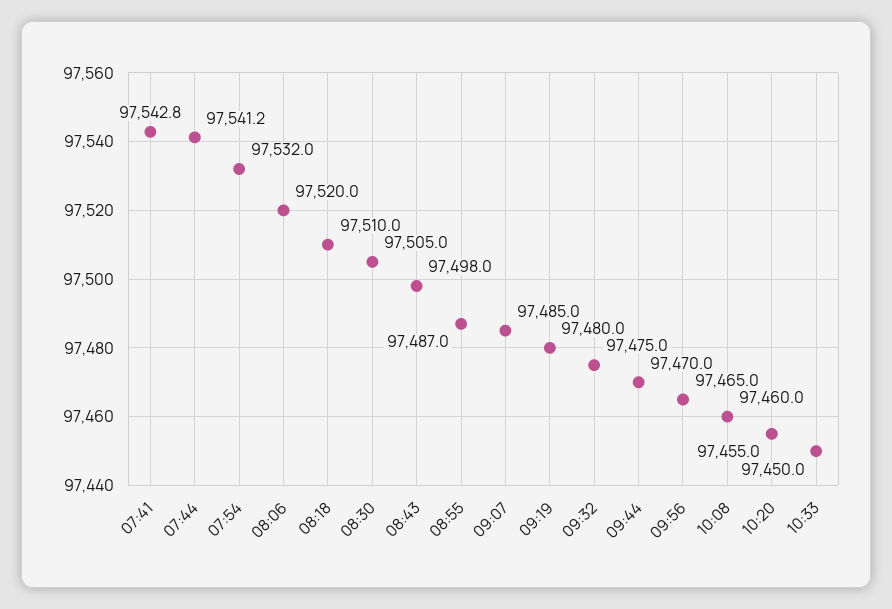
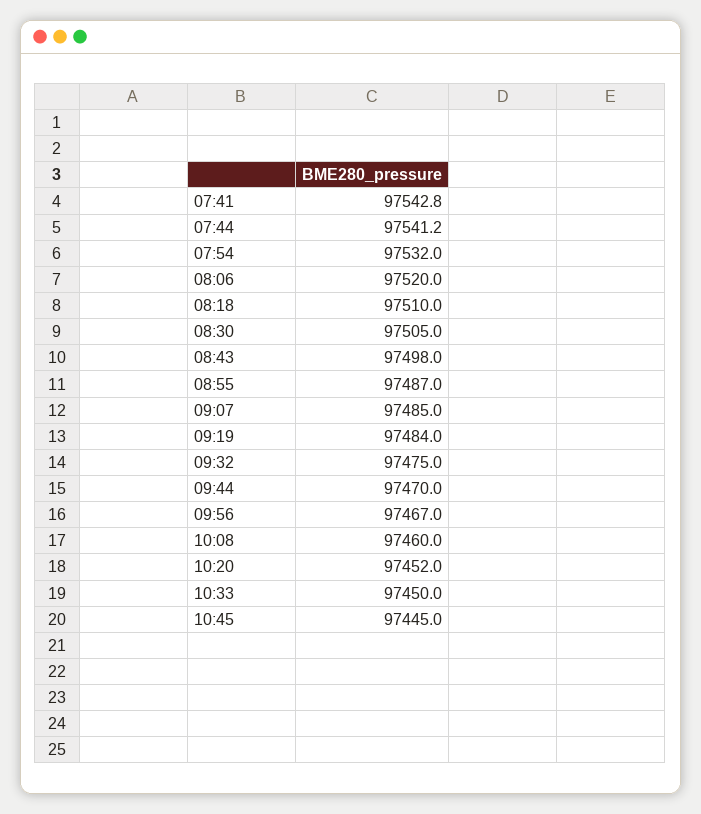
09:19: 97480 -> 97484
09:56: 97465 -> 97467
10:20: 97455 -> 97452
10:45: none -> 97445

